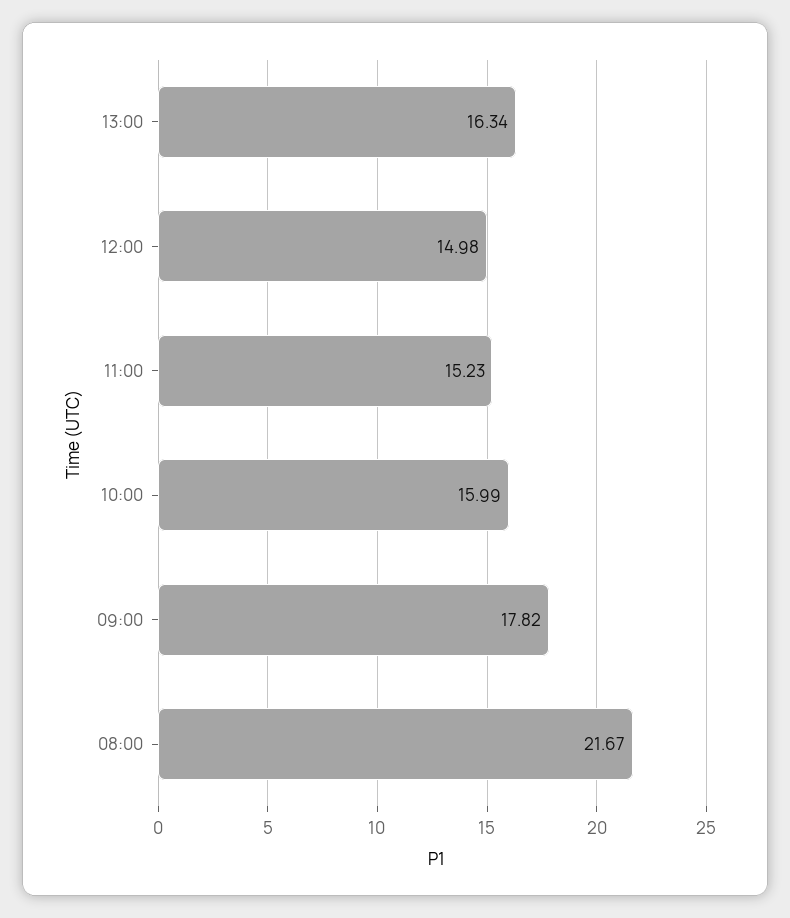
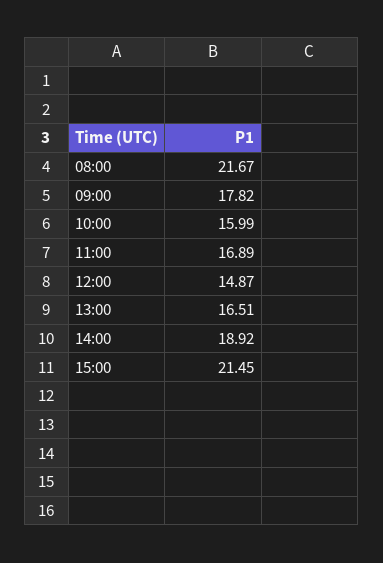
13:00: 16.34 -> 16.51
12:00: 14.98 -> 14.87
11:00: 15.23 -> 16.89
14:00: none -> 18.92
15:00: none -> 21.45

